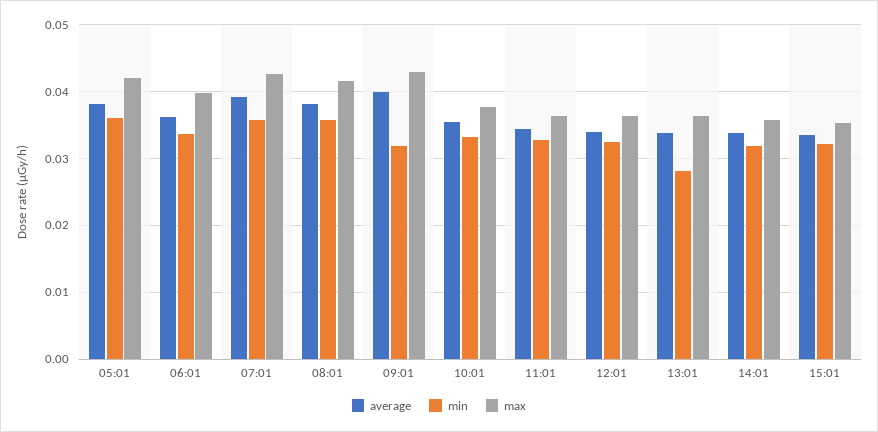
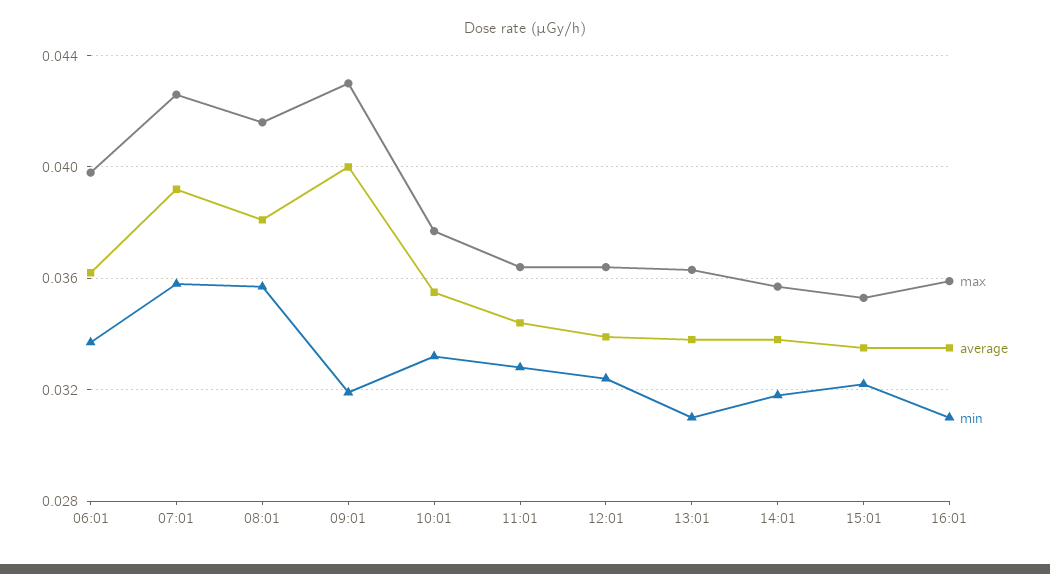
average, 05:01: 0.038 -> none
min, 05:01: 0.036 -> none
max, 05:01: 0.042 -> none
min, 13:01: 0.028 -> 0.031
max, 16:01: none -> 0.036
average, 16:01: none -> 0.0335
min, 16:01: none -> 0.031

